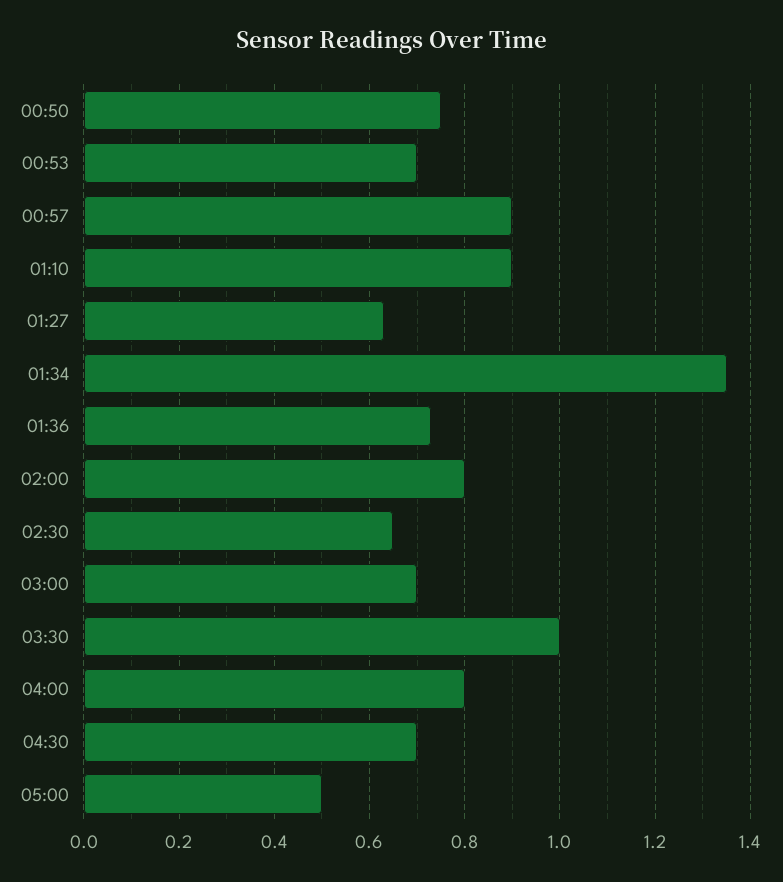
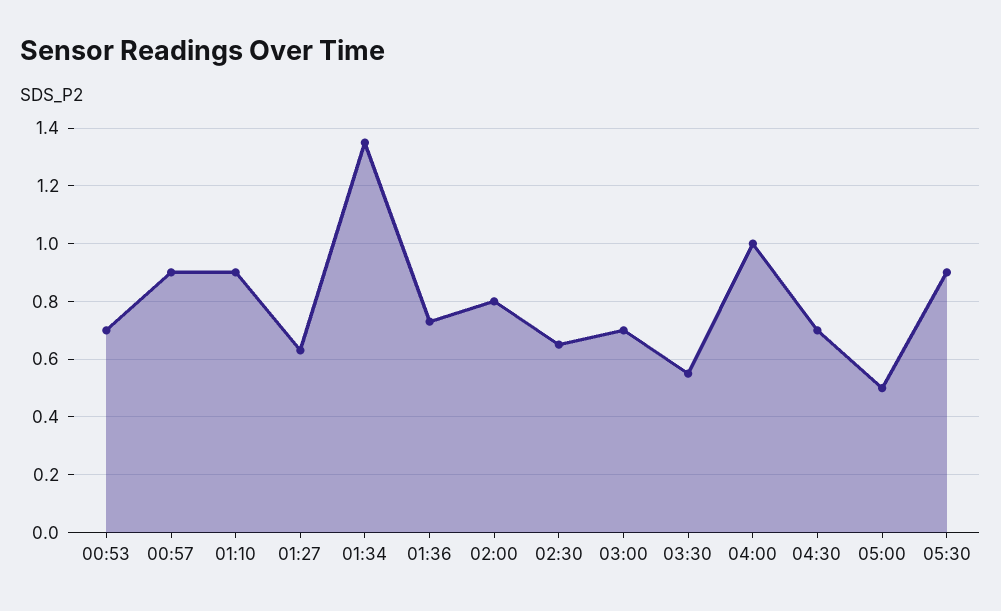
00:50: 0.75 -> none
03:30: 1 -> 0.55
04:00: 0.8 -> 1
05:30: none -> 0.9

